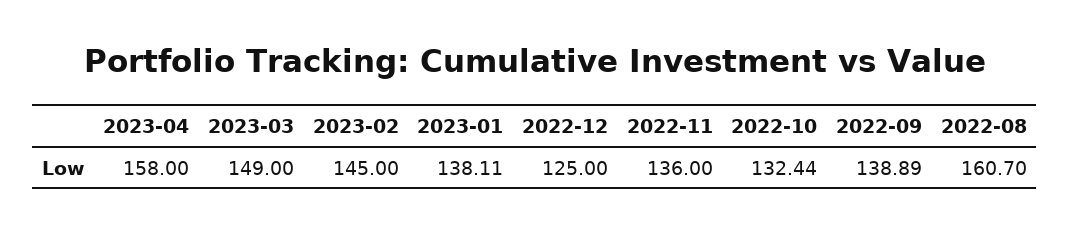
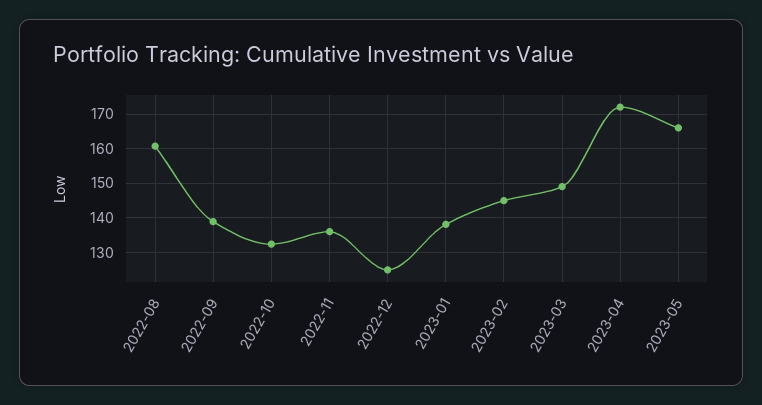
2023-04: 158 -> 172
2023-05: none -> 166

